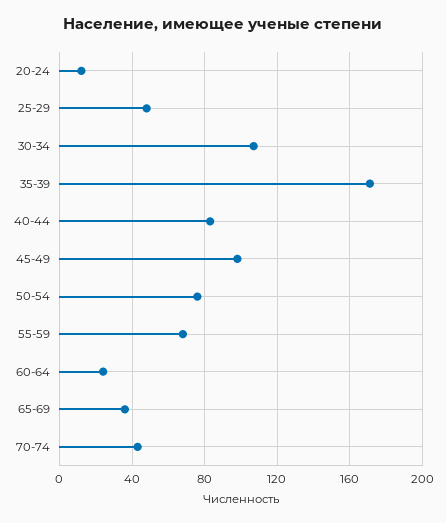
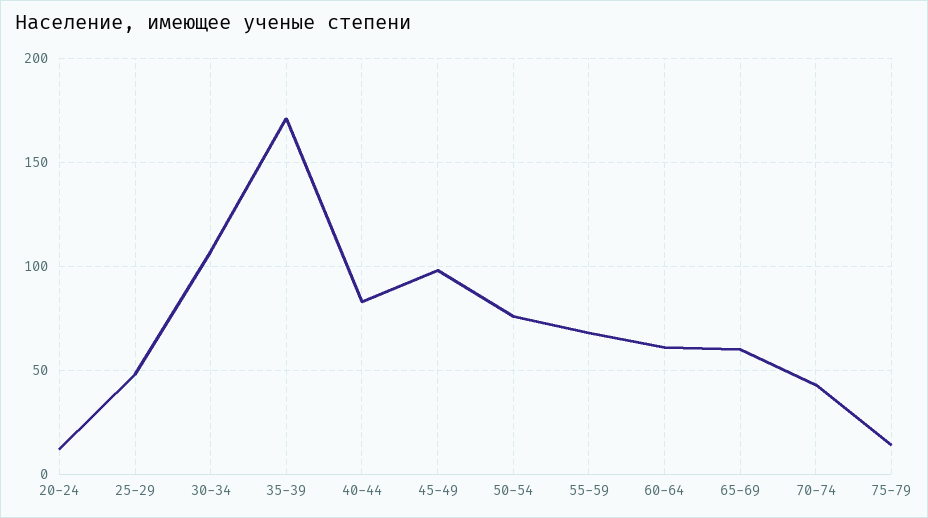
60-64: 25 -> 60
65-69: 35 -> 60
75-79: none -> 15

